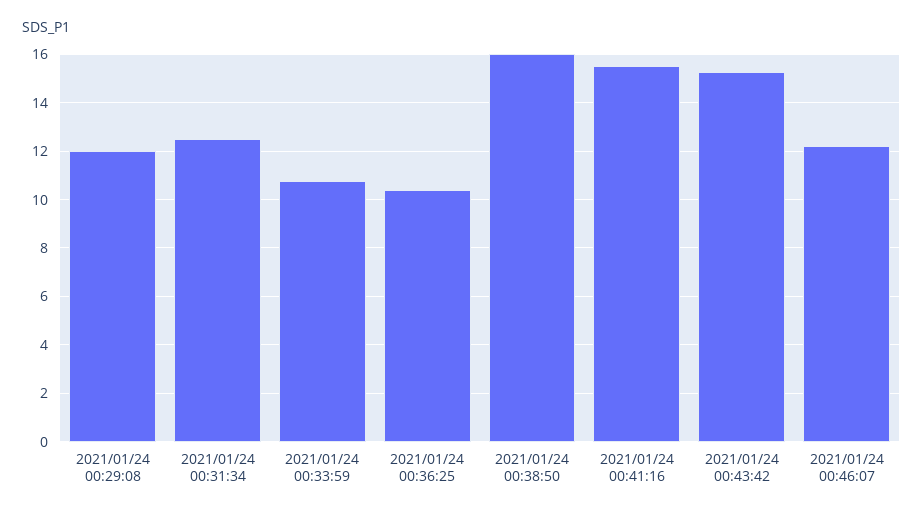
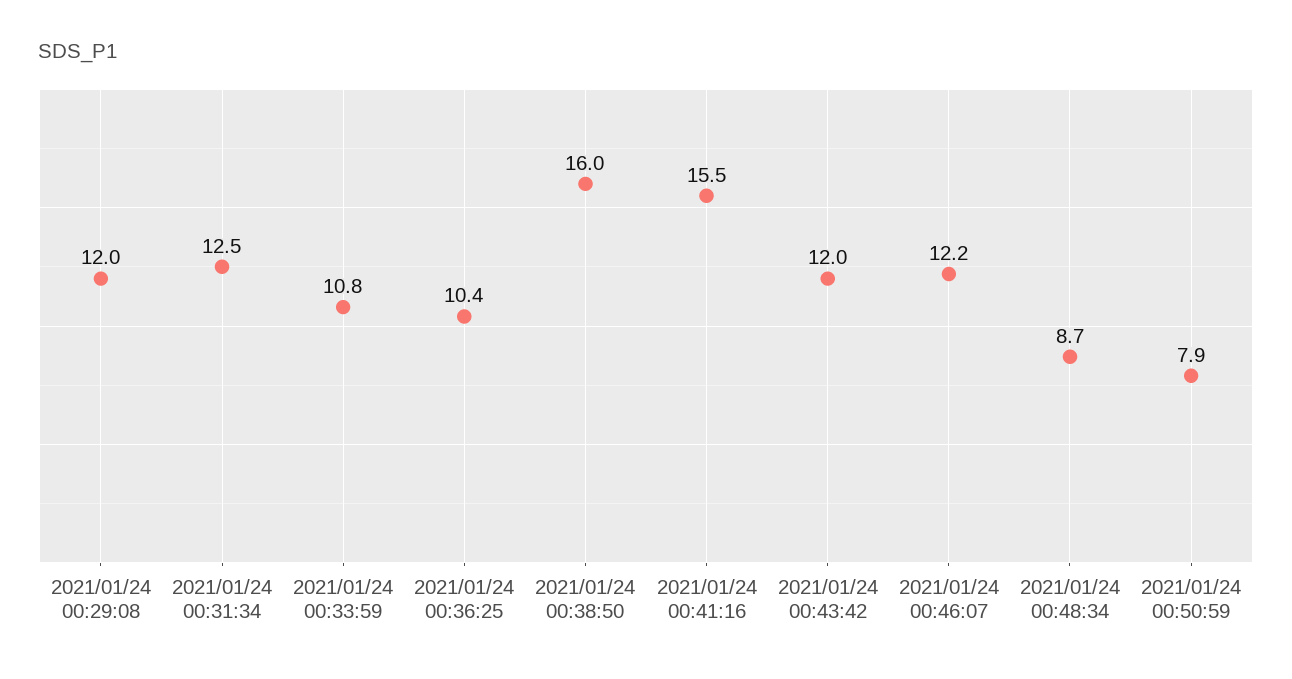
2021/01/24 00:43:42: 15.25 -> 12
2021/01/24 00:48:34: none -> 8.7
2021/01/24 00:50:59: none -> 7.9

